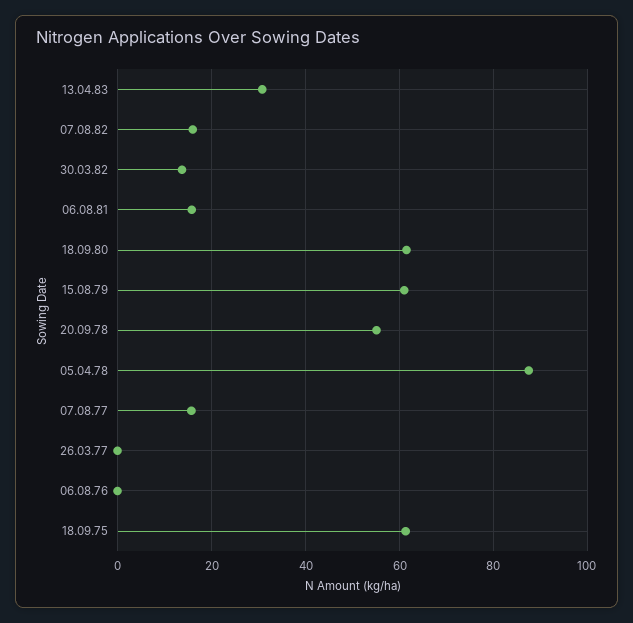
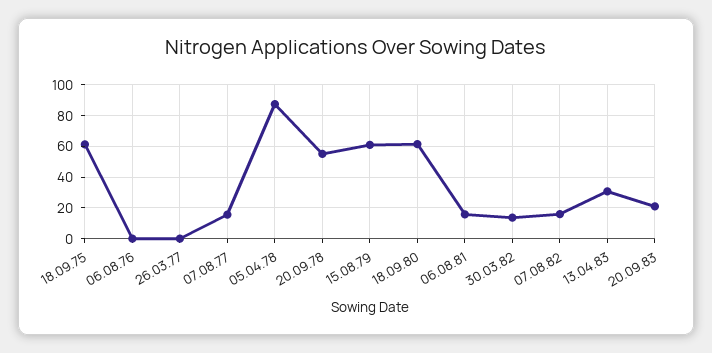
20.09.83: none -> 20

